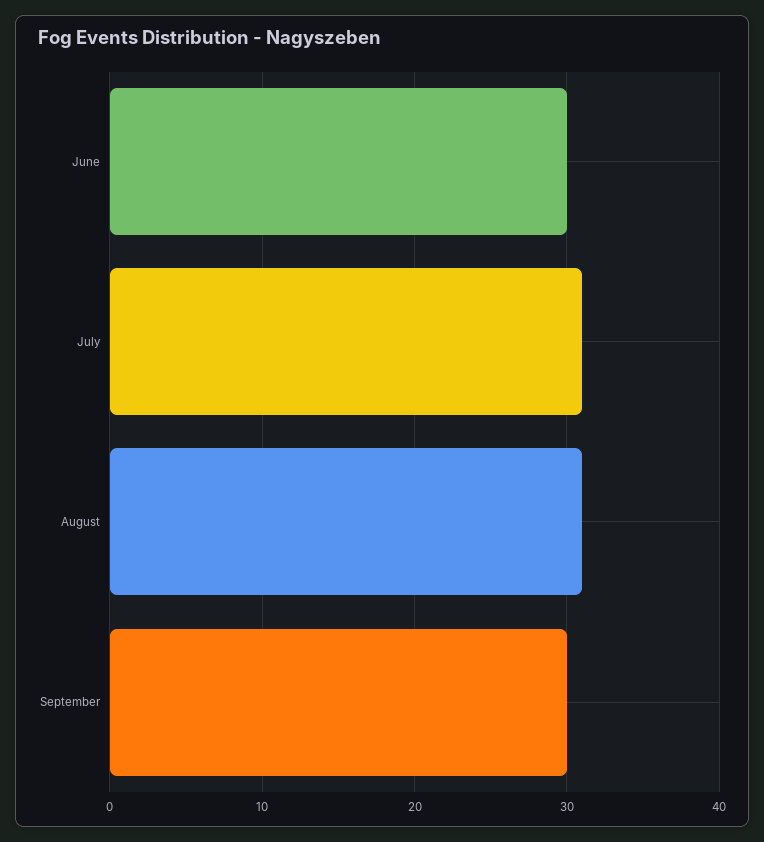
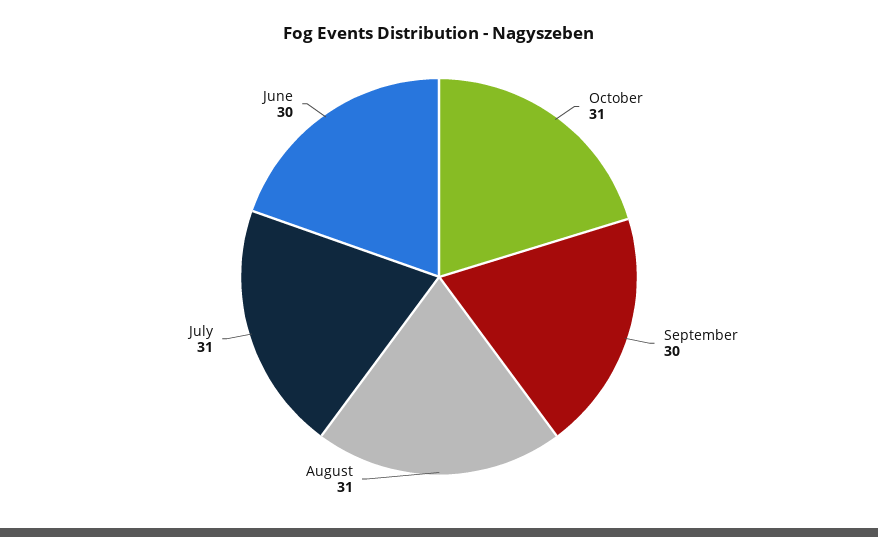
October: none -> 31

